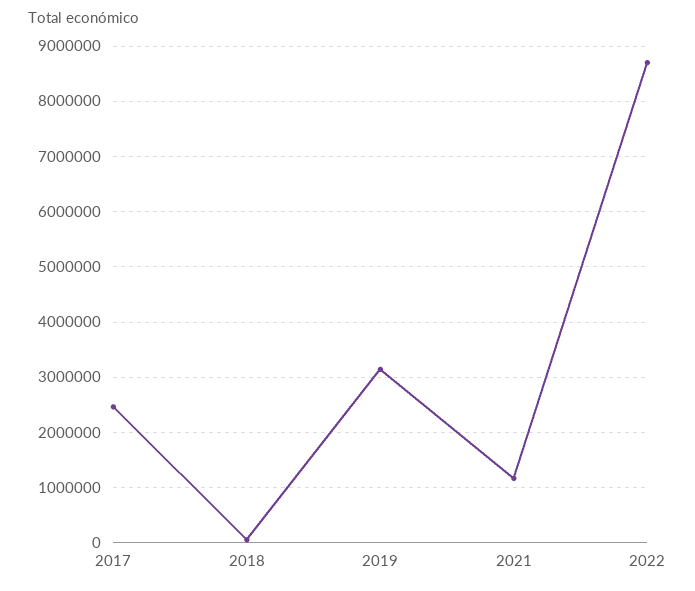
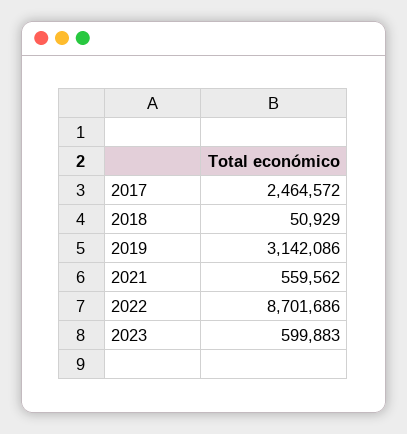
2021: 1200000 -> 559562
2023: none -> 599883

